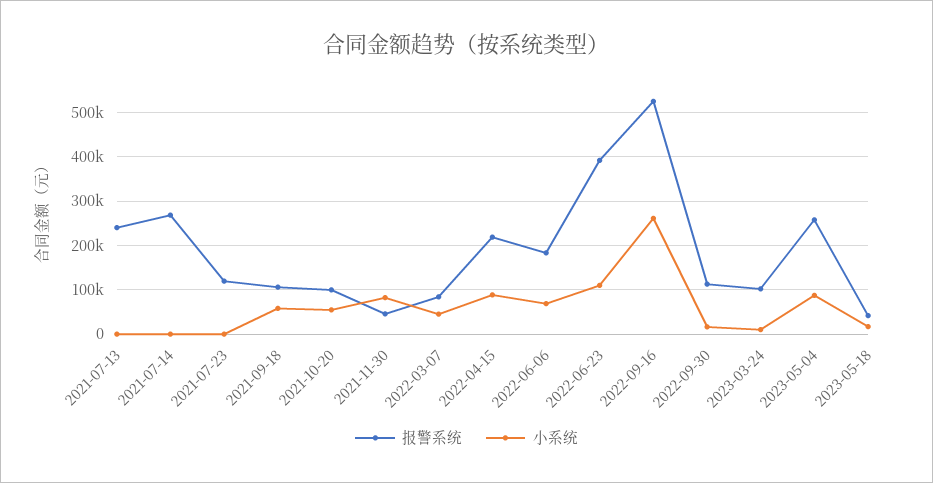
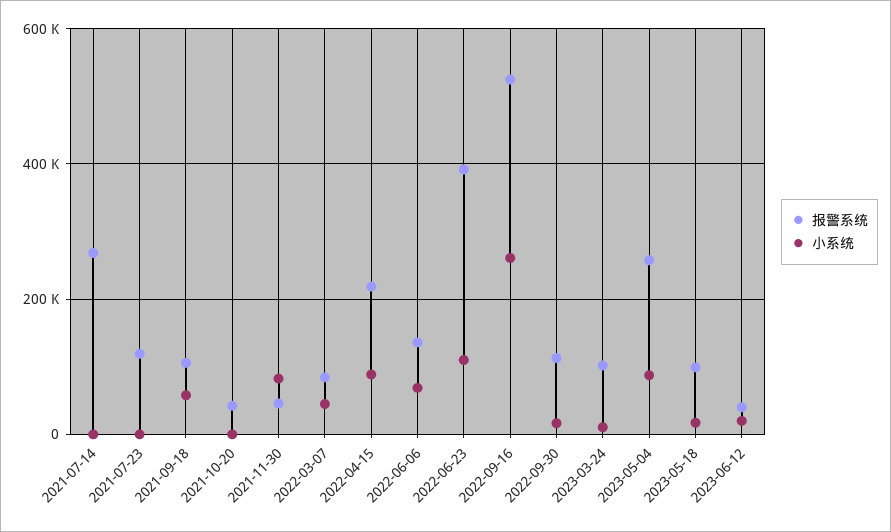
报警系统, 2021-07-13: 240000 -> none
小系统, 2021-07-13: 0 -> none
报警系统, 2021-10-20: 100000 -> 40000
小系统, 2021-10-20: 60000 -> 0
报警系统, 2022-06-06: 180000 -> 140000
报警系统, 2023-05-18: 40000 -> 100000
报警系统, 2023-06-12: none -> 40000
小系统, 2023-06-12: none -> 20000

